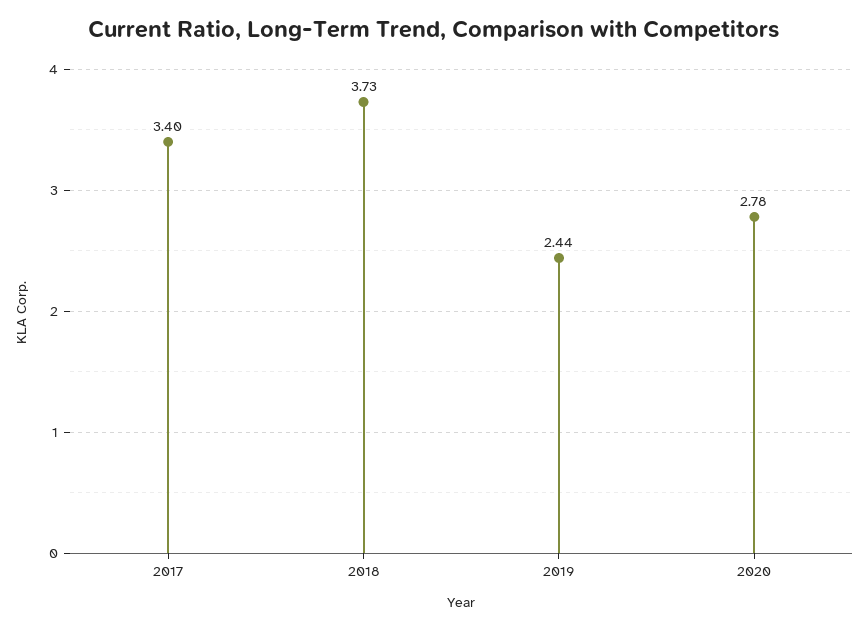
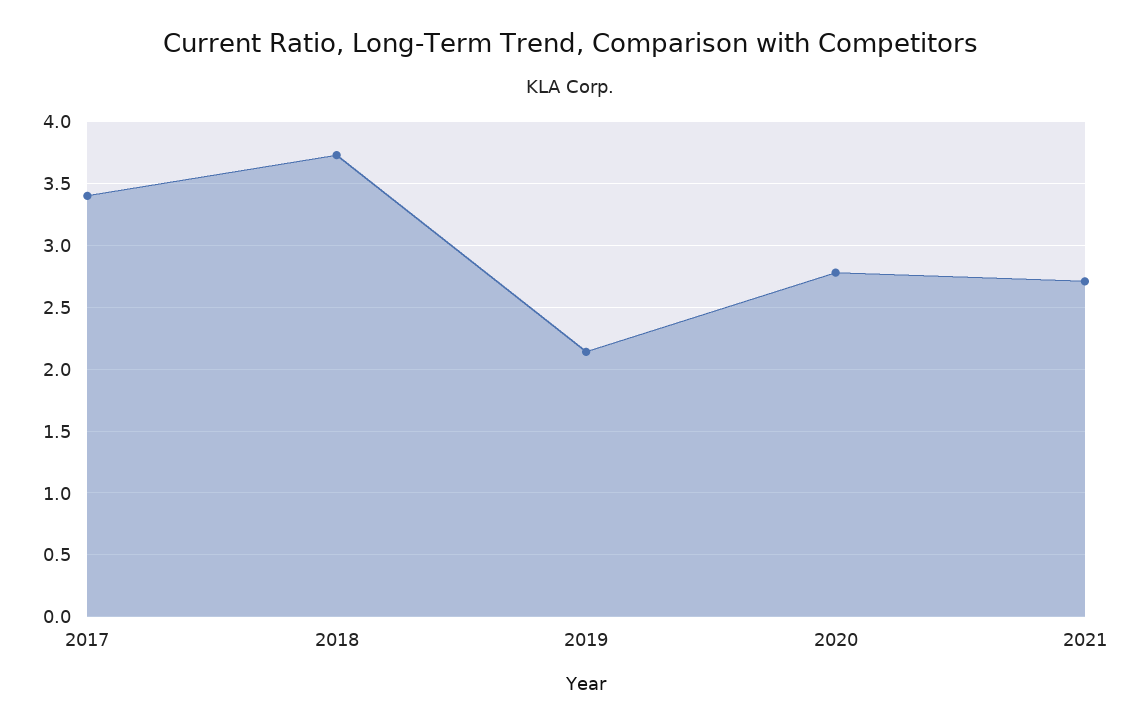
2019: 2.44 -> 2.15
2021: none -> 2.7

